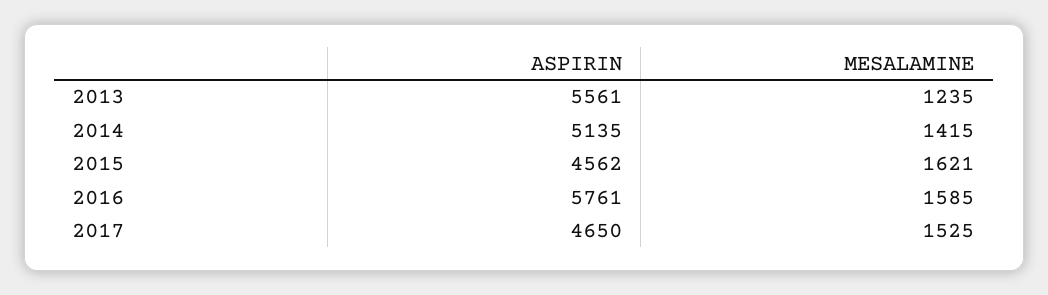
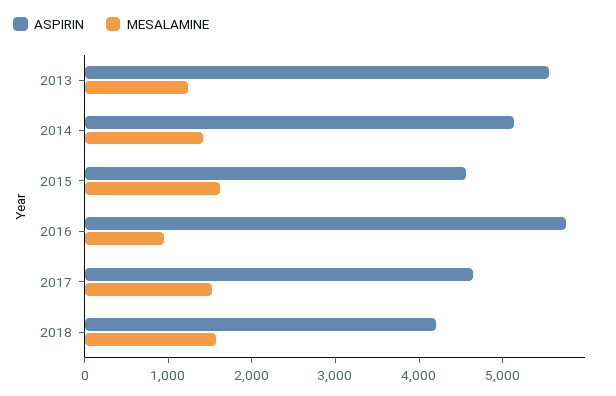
MESALAMINE, 2016: 1585 -> 1000
ASPIRIN, 2018: none -> 4200
MESALAMINE, 2018: none -> 1600

